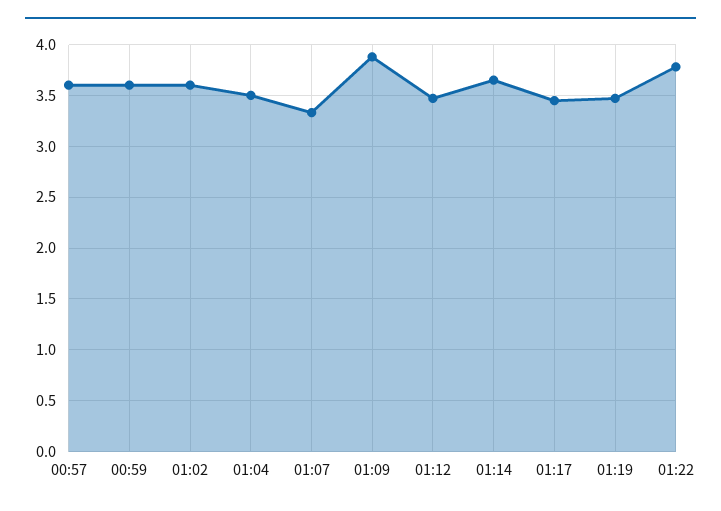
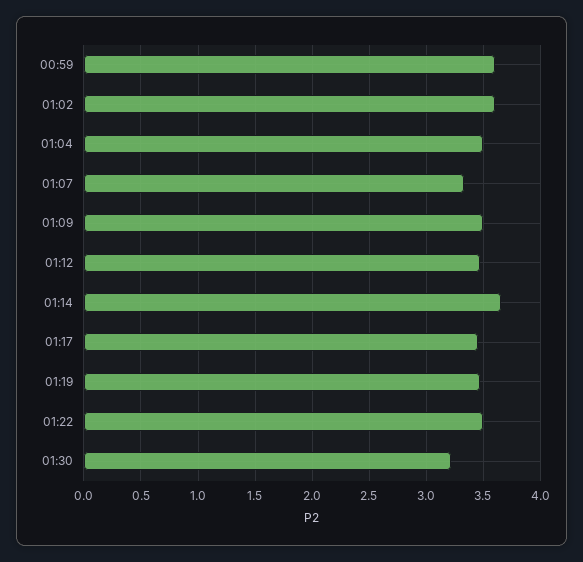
00:57: 3.6 -> none
01:09: 3.9 -> 3.5
01:22: 3.8 -> 3.5
01:30: none -> 3.2

